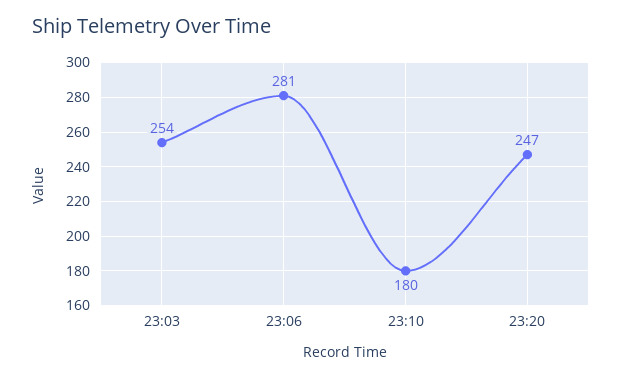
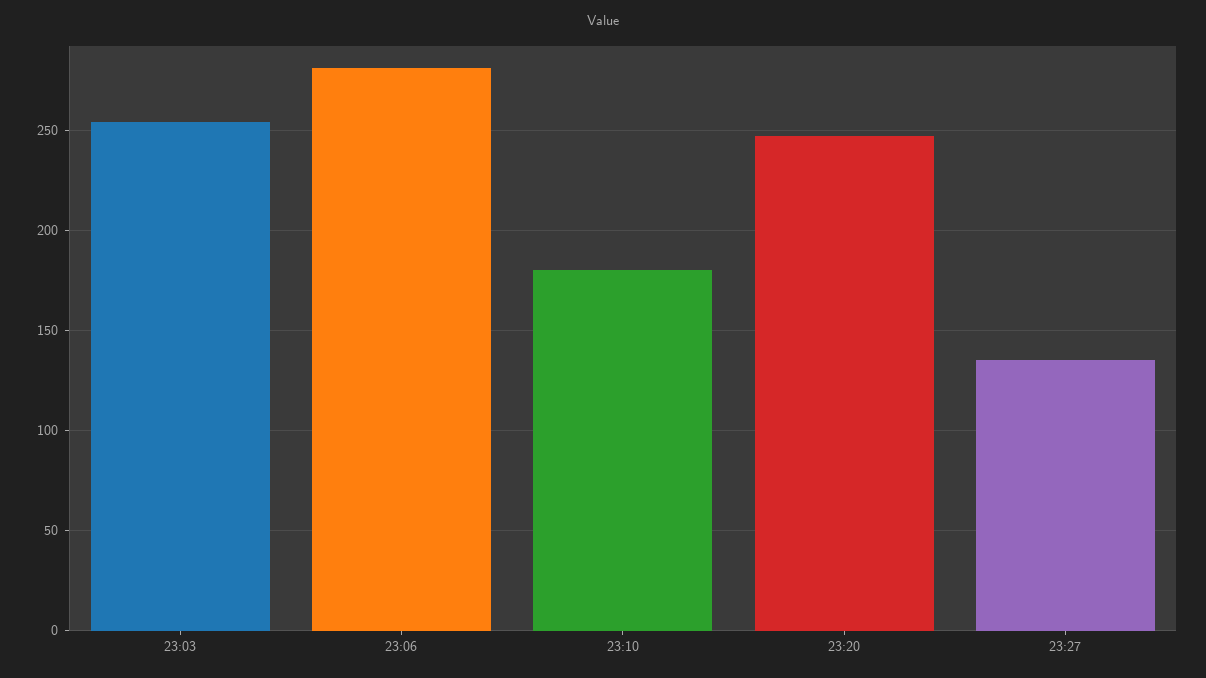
23:27: none -> 135

